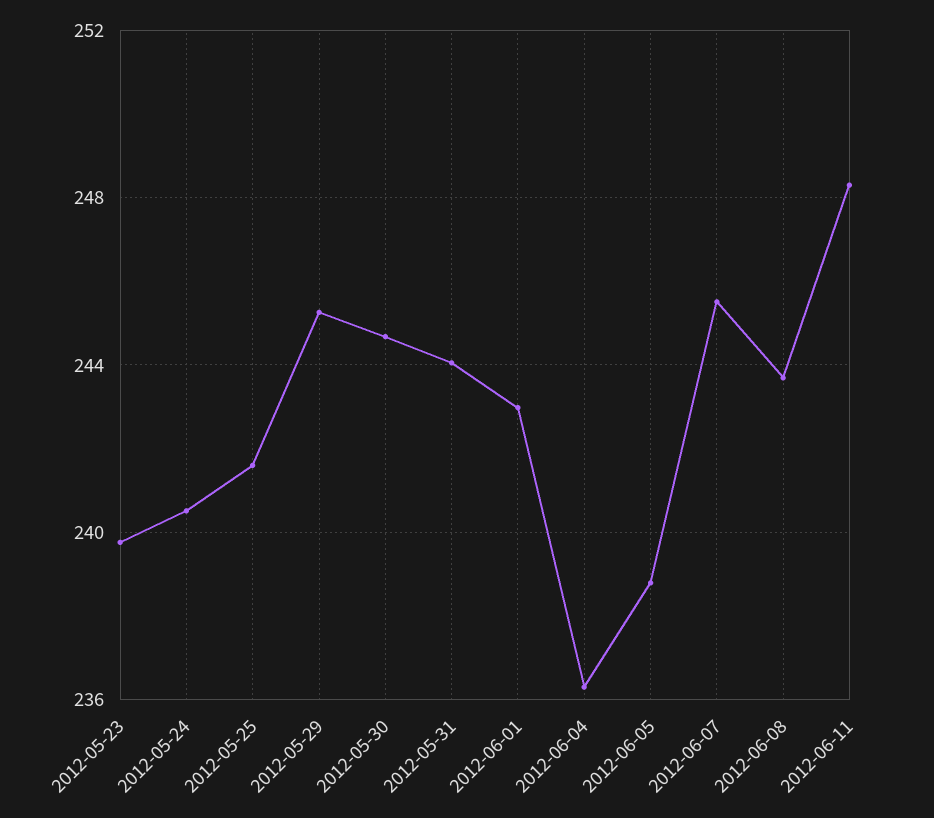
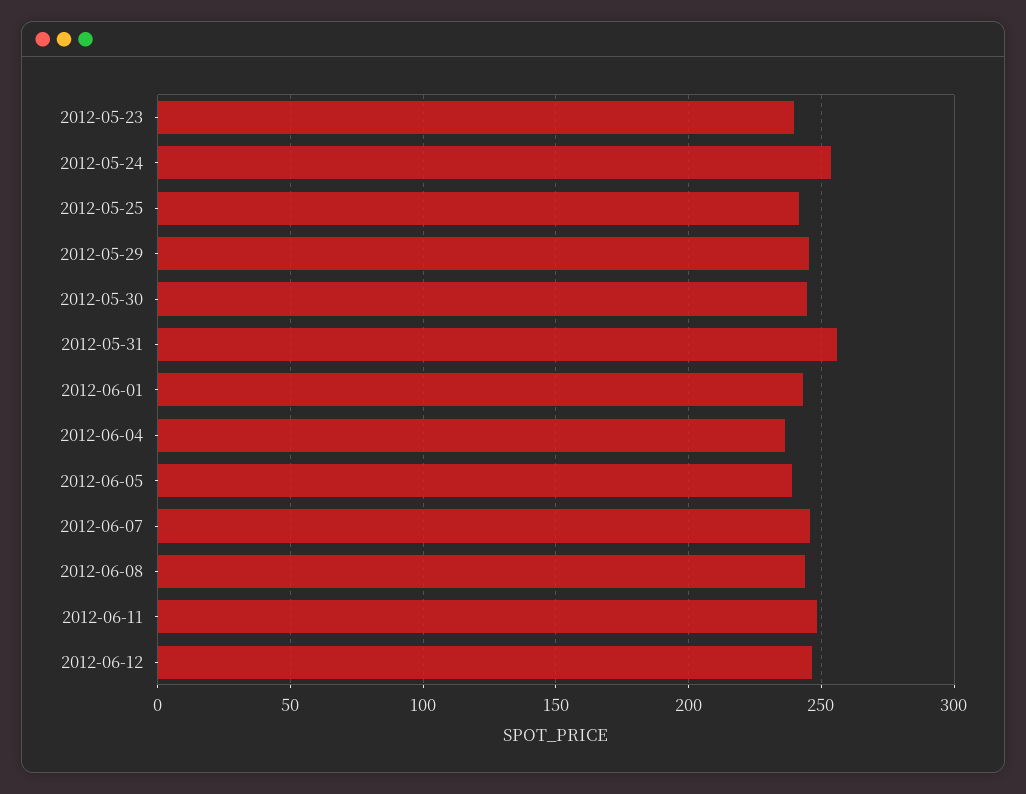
2012-05-24: 240.5 -> 255
2012-05-31: 244 -> 255
2012-06-12: none -> 245

